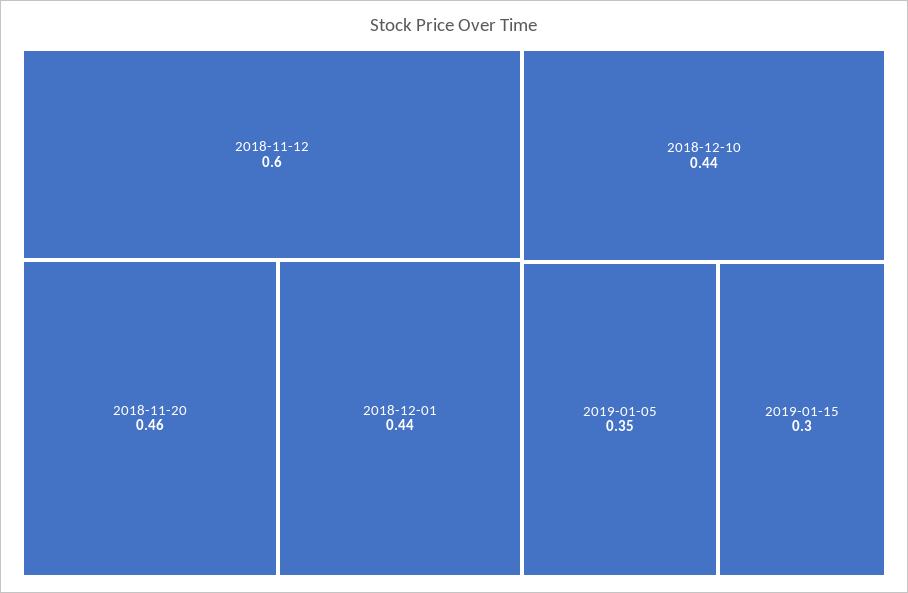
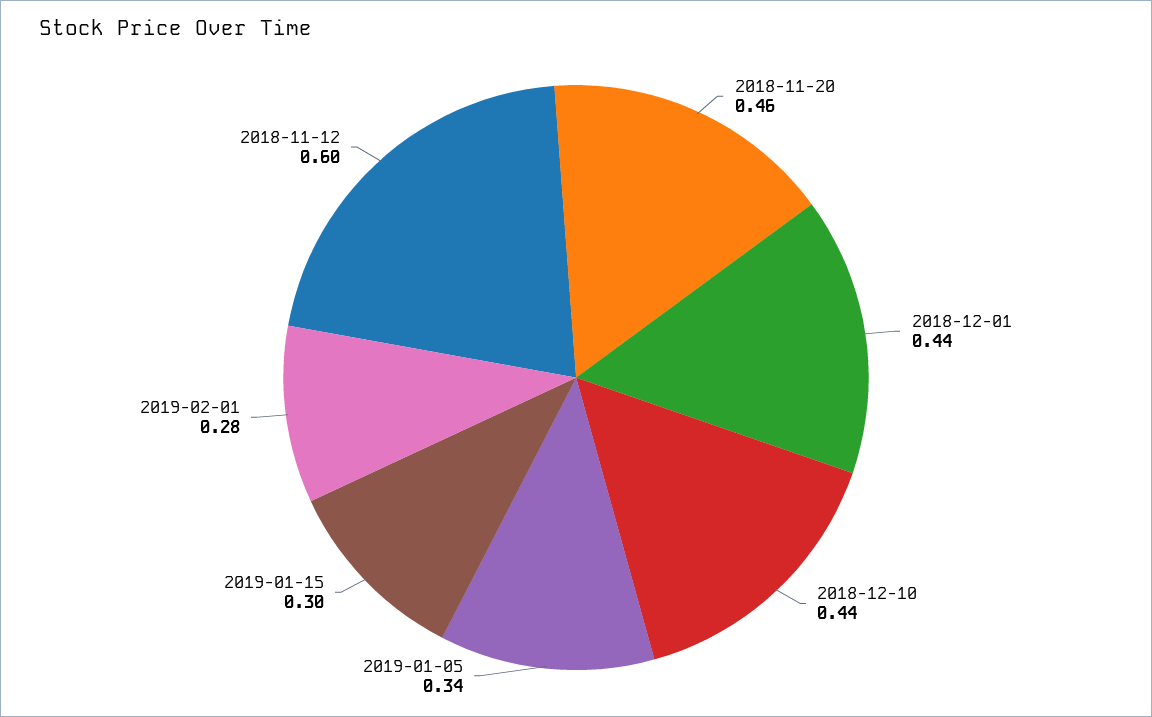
2019-01-05: 0.35 -> 0.34
2019-02-01: none -> 0.28

